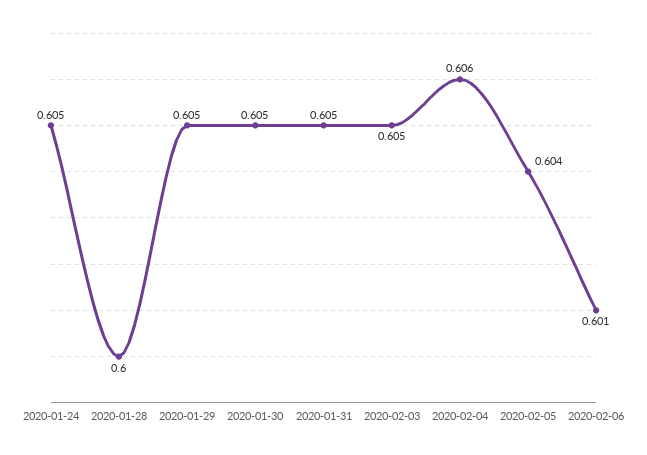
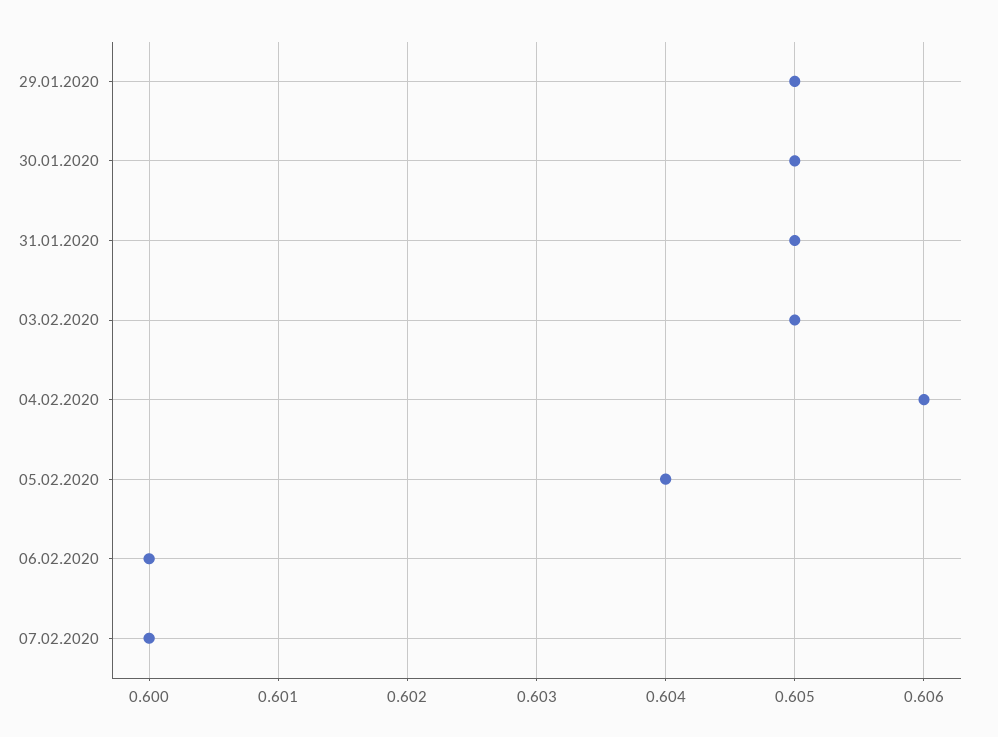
2020-01-24: 0.605 -> none
2020-01-28: 0.6 -> none
2020-02-06: 0.601 -> 0.6
07.02.2020: none -> 0.6

